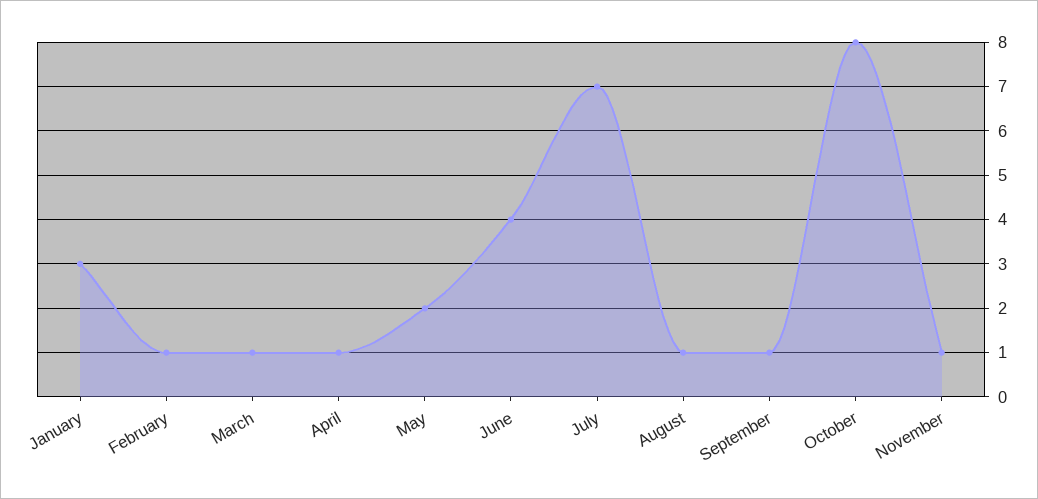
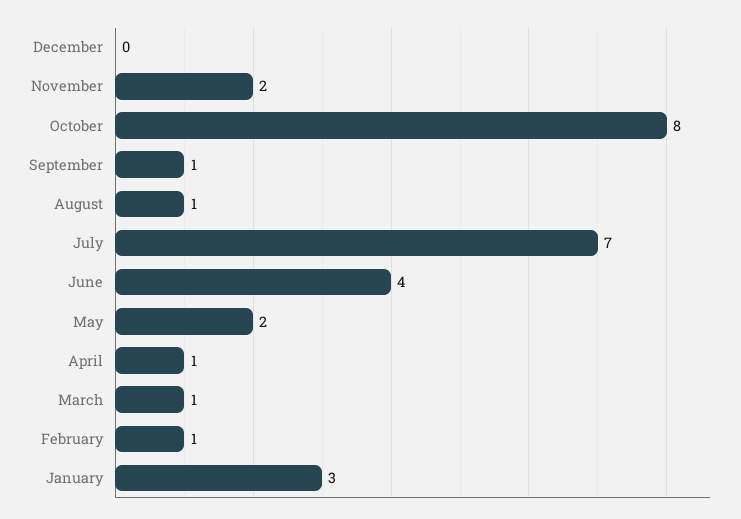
November: 1 -> 2
December: none -> 0

